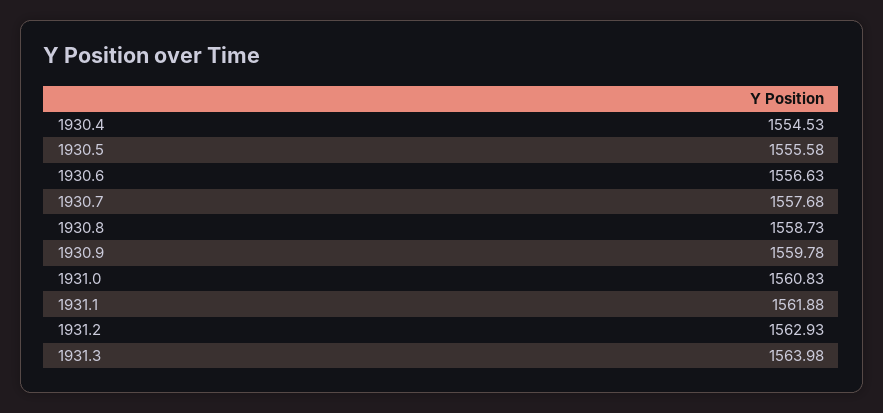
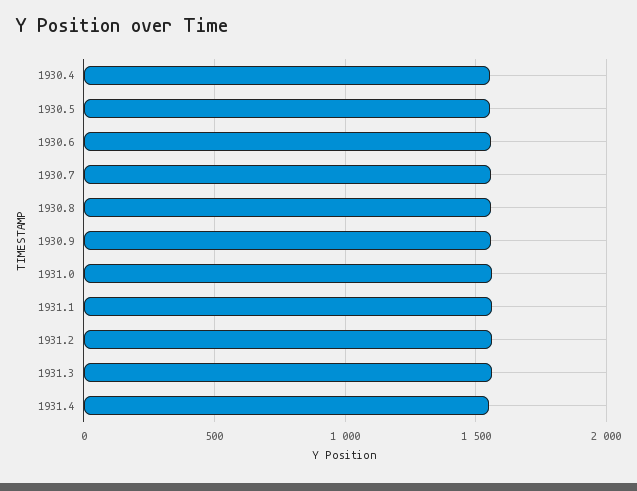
1931.4: none -> 1550

